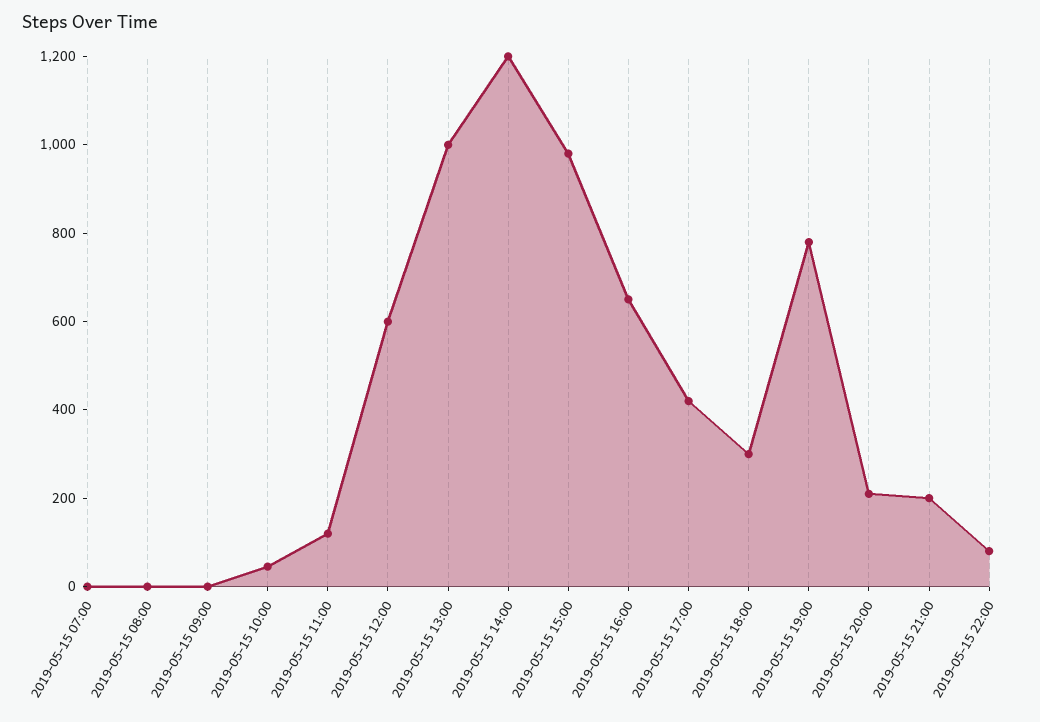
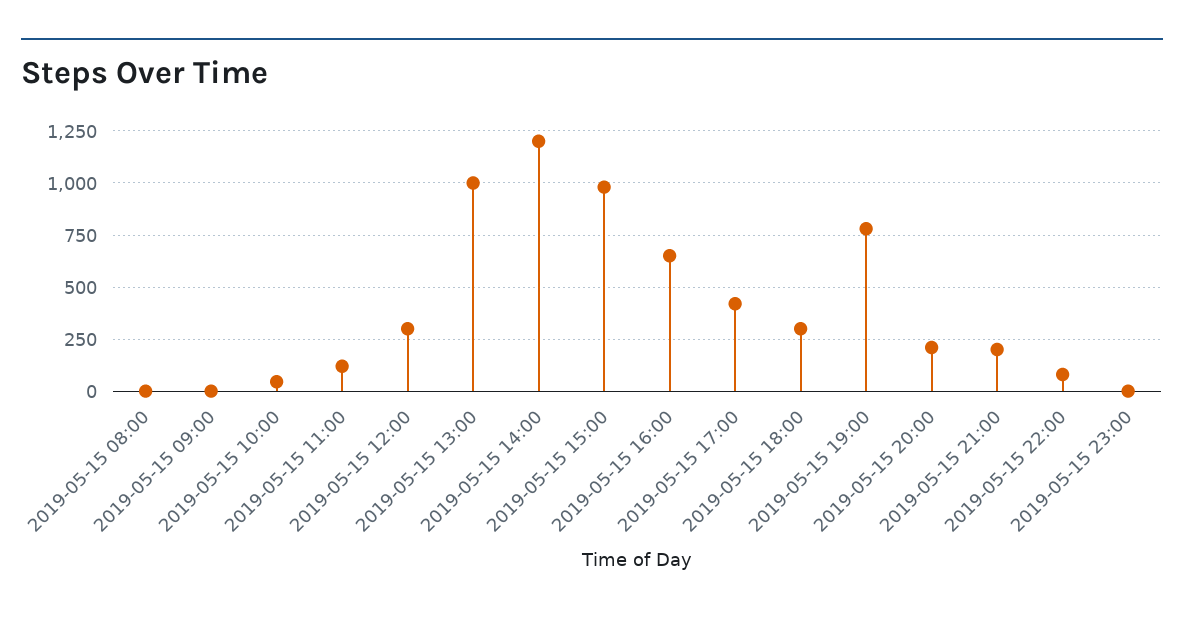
2019-05-15 07:00: 0 -> none
2019-05-15 12:00: 600 -> 300
2019-05-15 23:00: none -> 0

